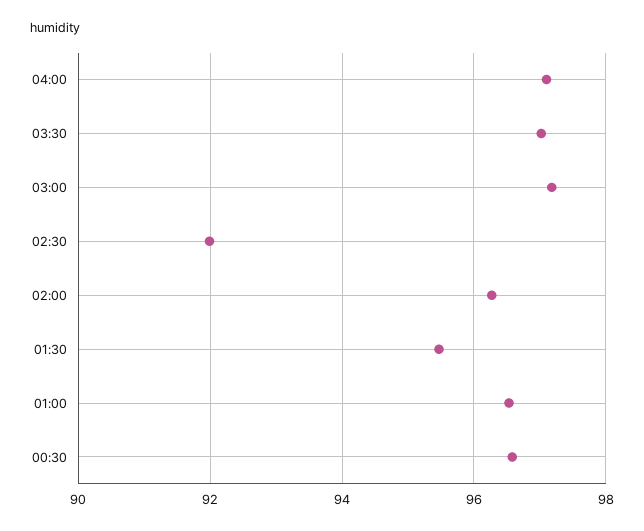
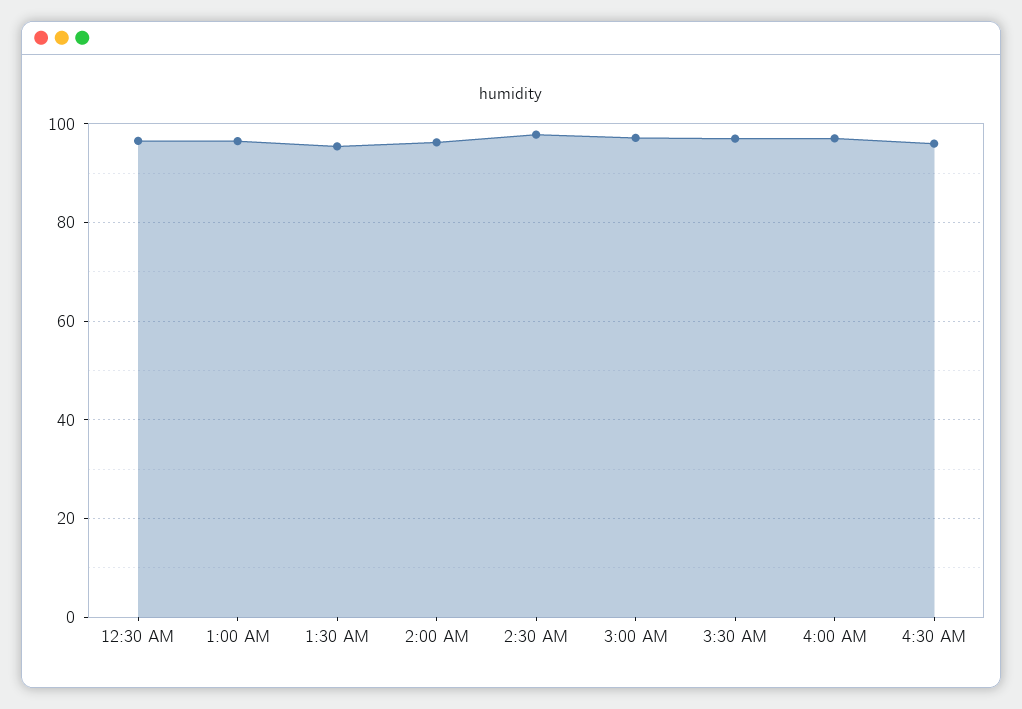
02:30: 92 -> 98
4:30 AM: none -> 96

